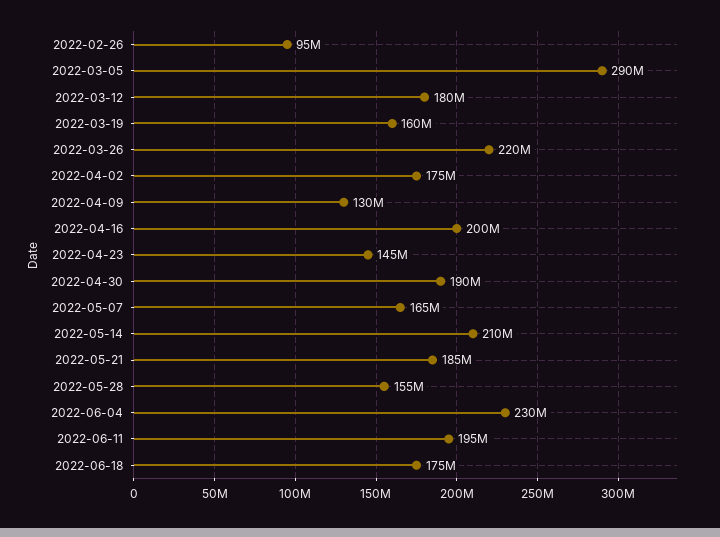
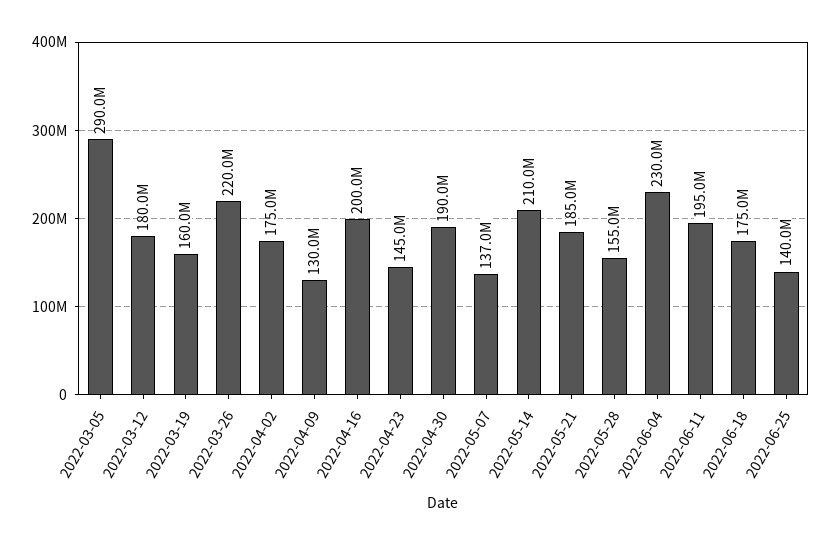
2022-02-26: 95000000 -> none
2022-05-07: 165000000 -> 137000000
2022-06-25: none -> 140000000

